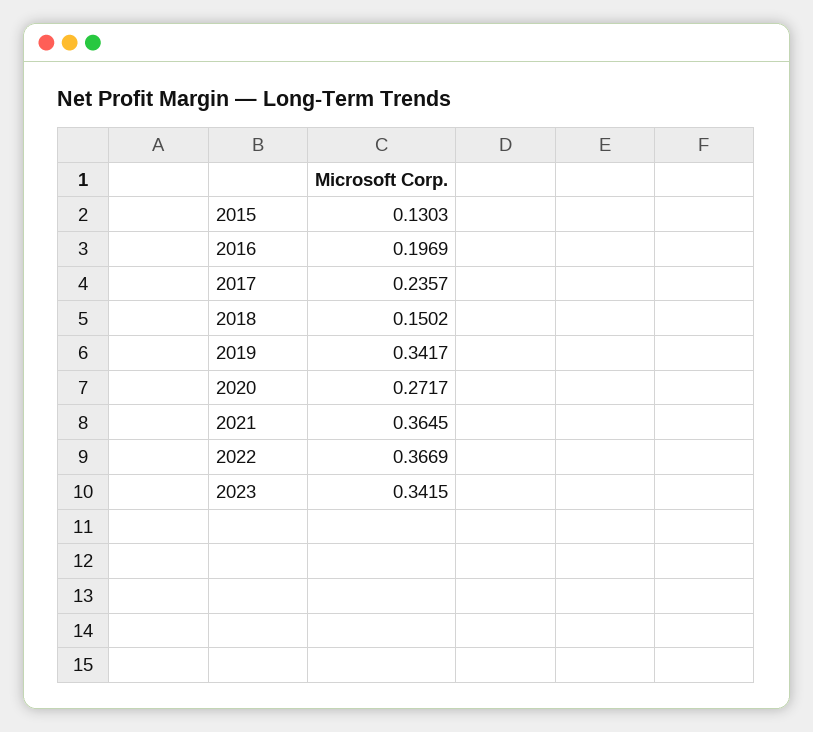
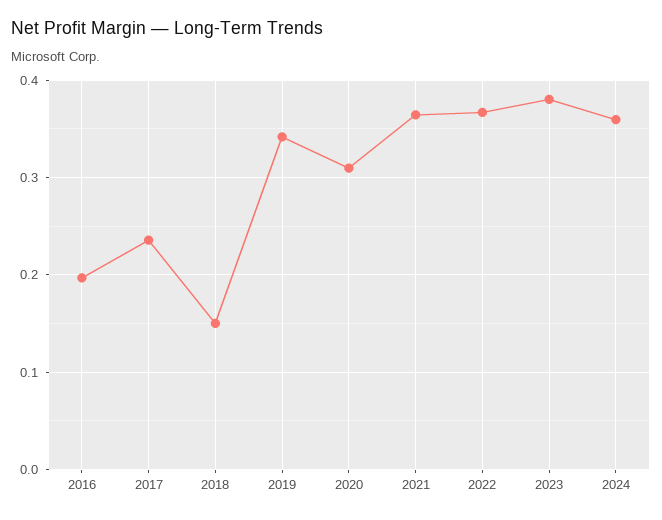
2015: 0.1303 -> none
2020: 0.2717 -> 0.31
2023: 0.3415 -> 0.38
2024: none -> 0.36

